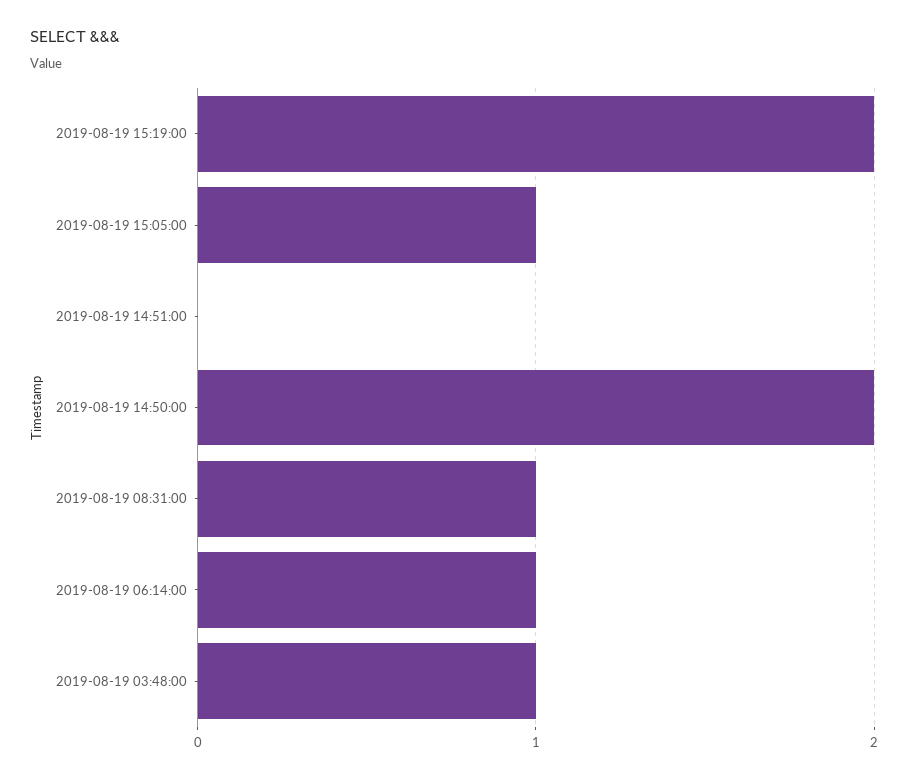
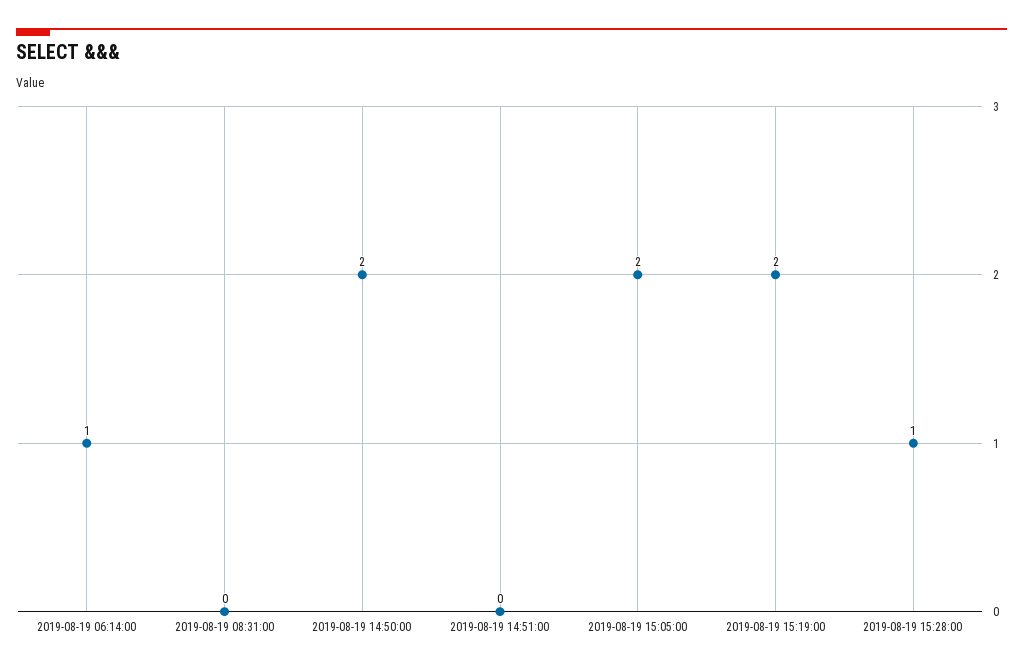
2019-08-19 15:05:00: 1 -> 2
2019-08-19 08:31:00: 1 -> 0
2019-08-19 03:48:00: 1 -> none
2019-08-19 15:28:00: none -> 1

